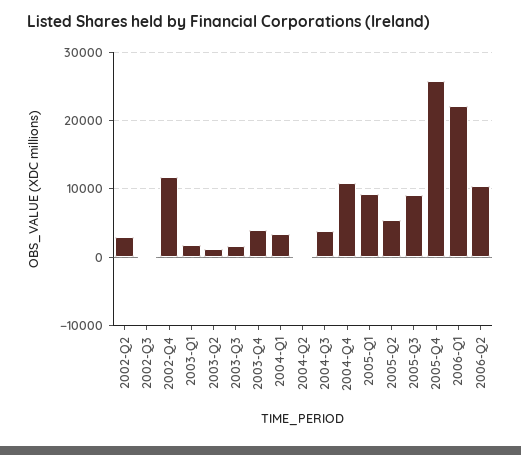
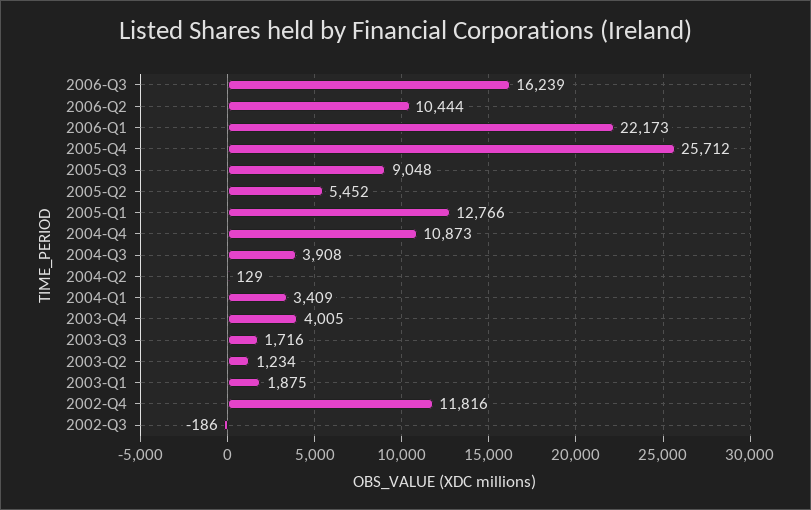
2002-Q2: 3000 -> none
2005-Q1: 9000 -> 12766
2006-Q3: none -> 16239

